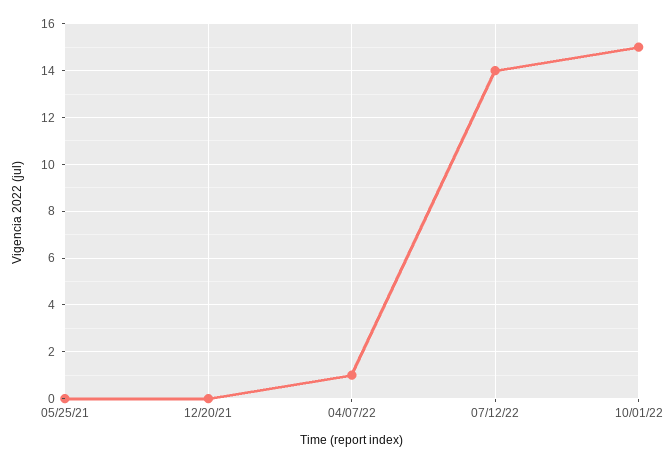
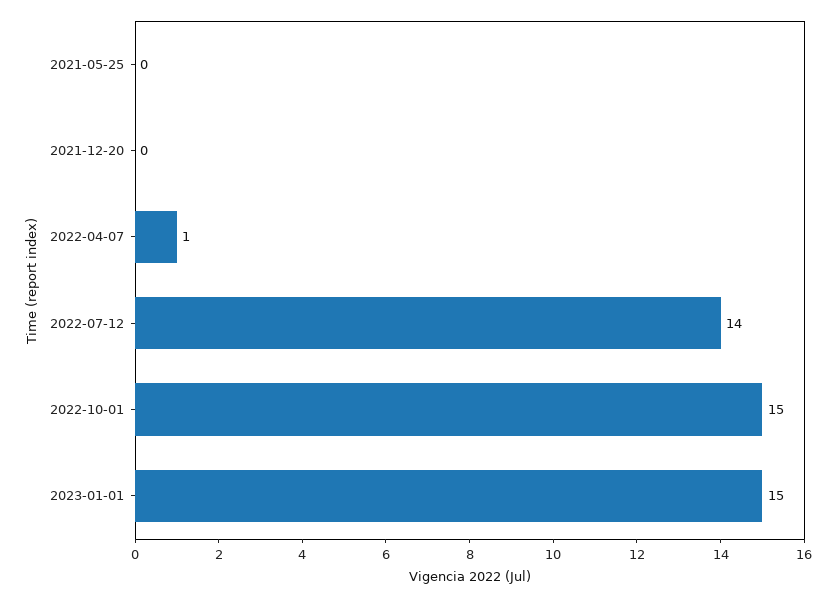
2023-01-01: none -> 15

